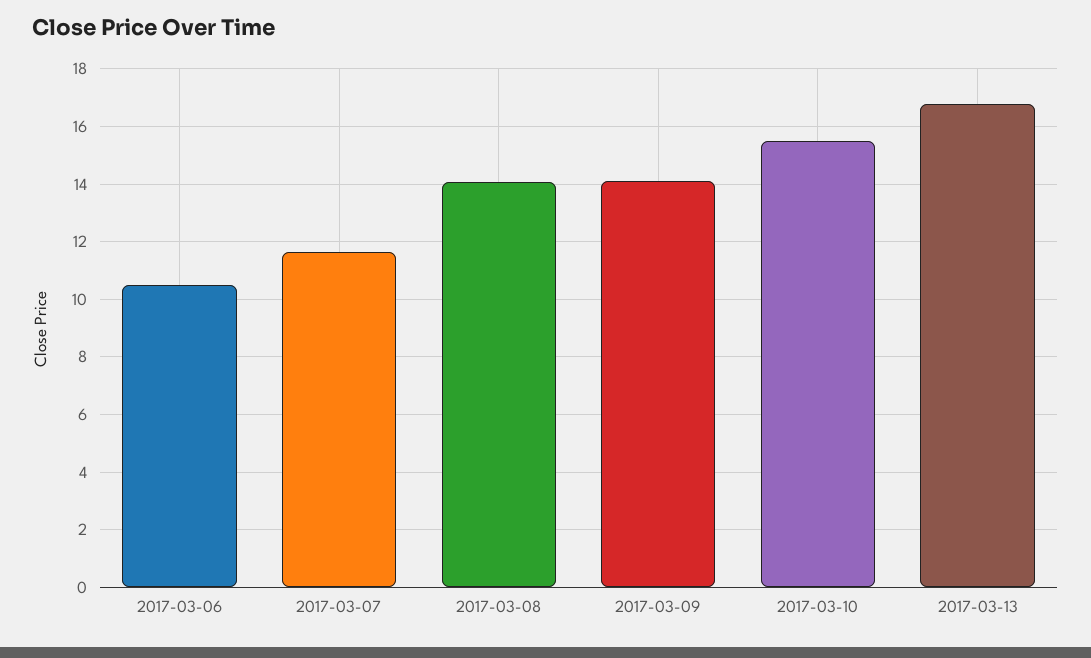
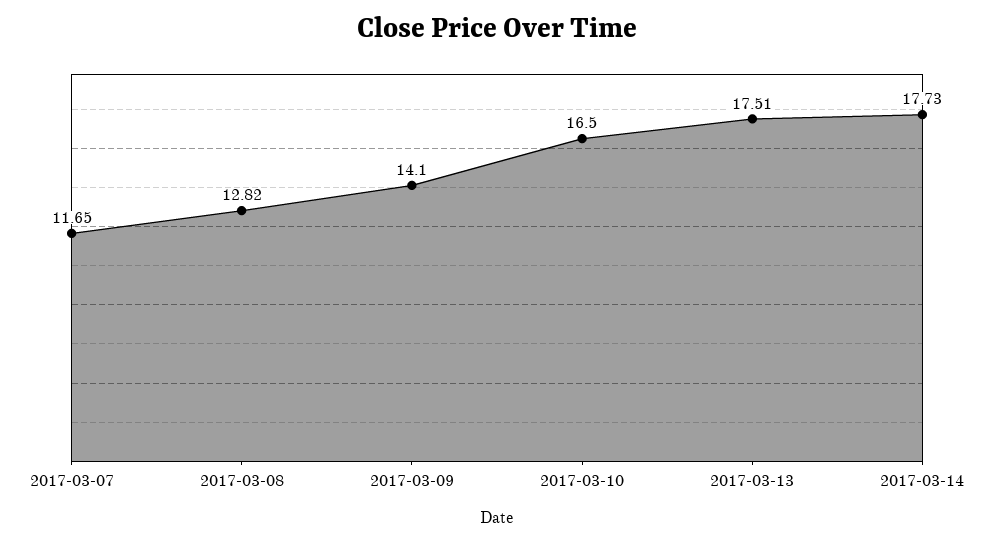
2017-03-06: 10.5 -> none
2017-03-08: 14 -> 12.82
2017-03-10: 15.5 -> 16.5
2017-03-13: 16.75 -> 17.51
2017-03-14: none -> 17.73

